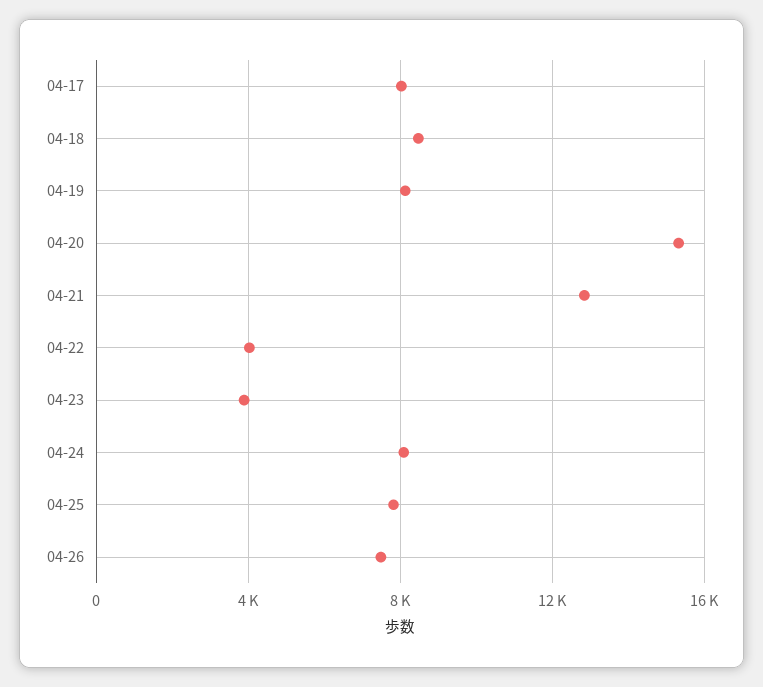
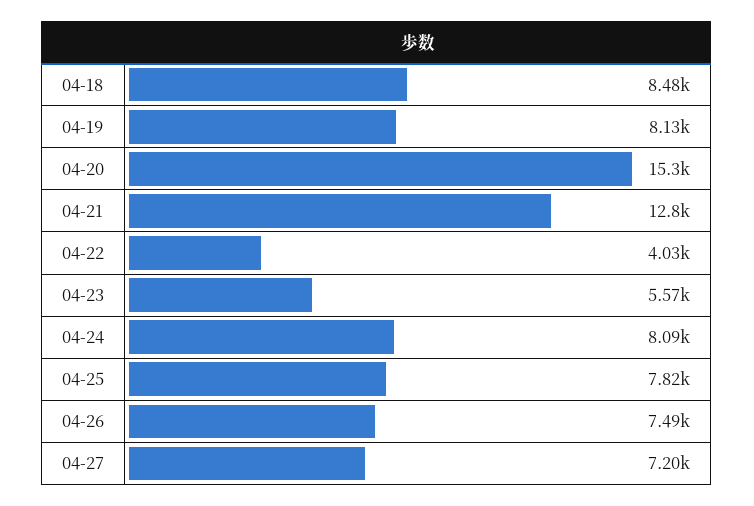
04-17: 8000 -> none
04-23: 4000 -> 5570
04-27: none -> 7200

